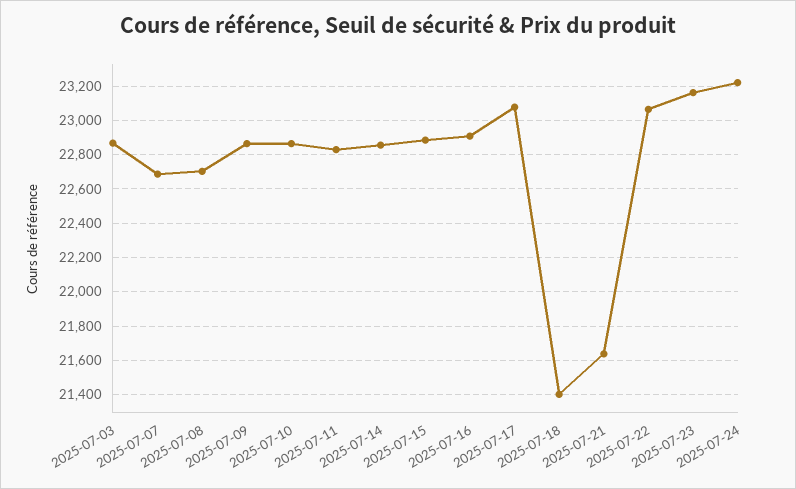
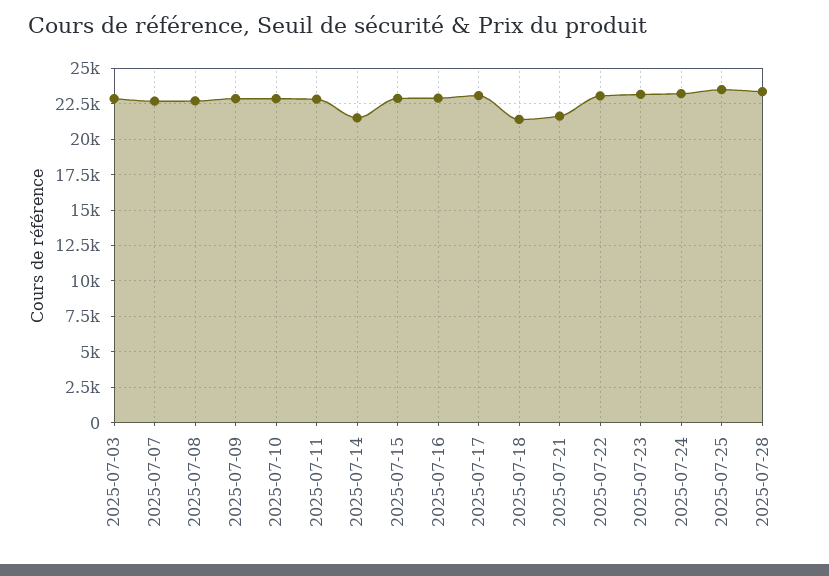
2025-07-14: 22850 -> 21500
2025-07-25: none -> 23500
2025-07-28: none -> 23500

